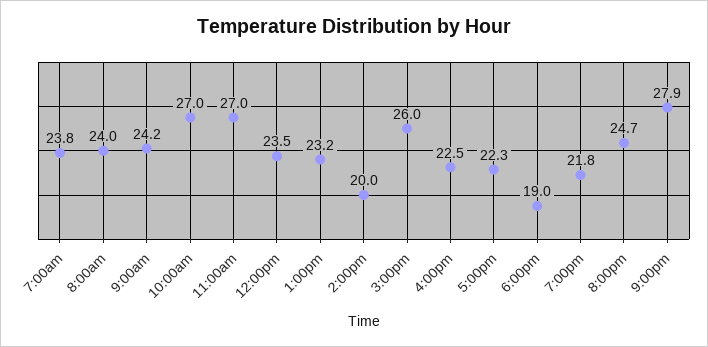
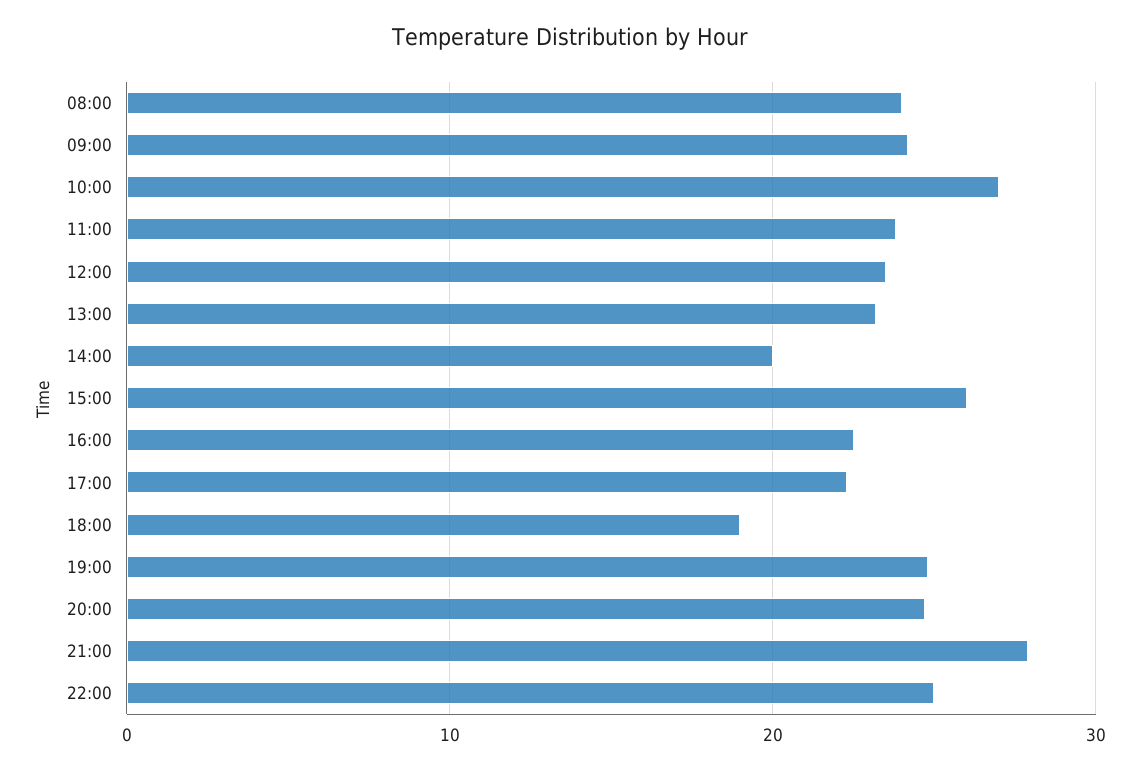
7:00am: 23.8 -> none
11:00am: 27 -> 24
7:00pm: 21.8 -> 25
22:00: none -> 25

